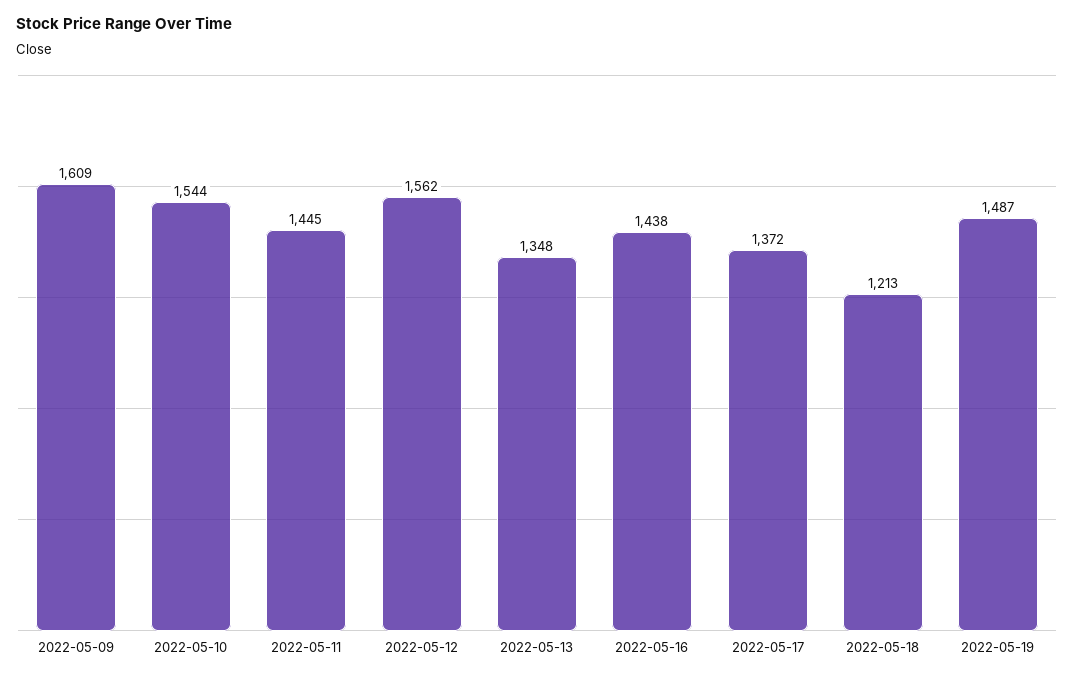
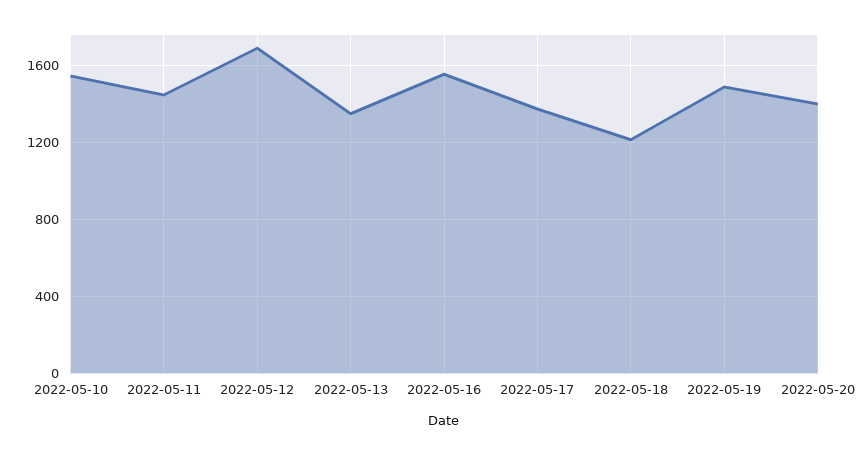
2022-05-09: 1609 -> none
2022-05-12: 1562 -> 1700
2022-05-16: 1438 -> 1550
2022-05-20: none -> 1400

